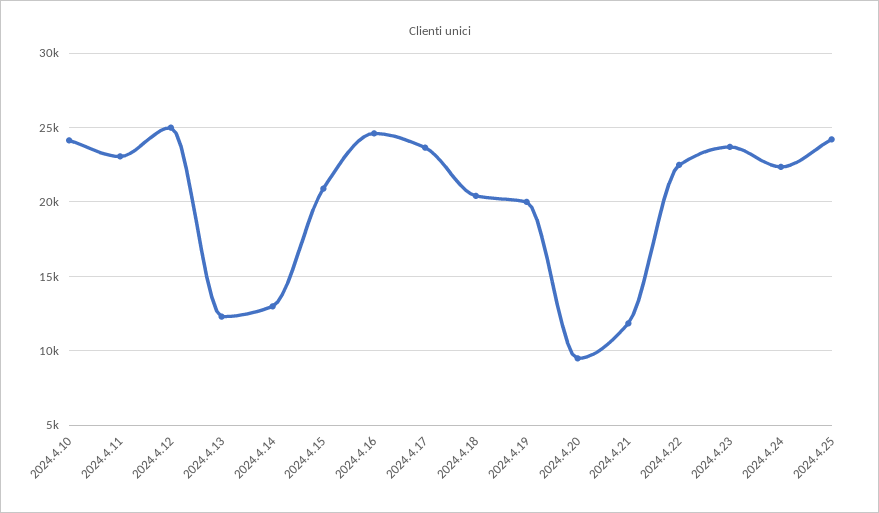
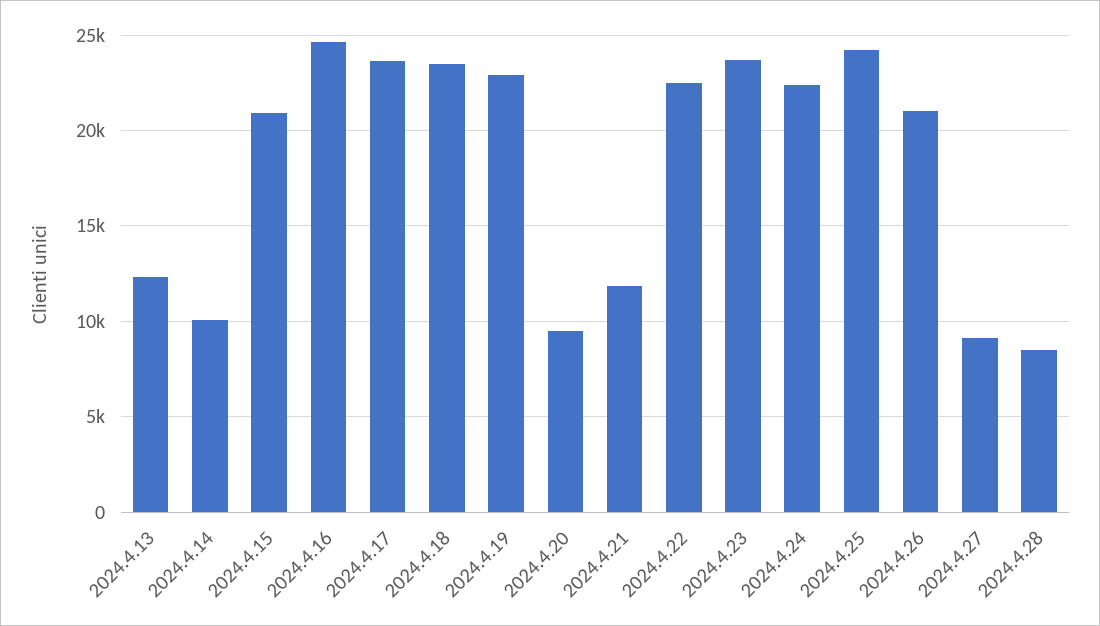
2024.4.10: 24000 -> none
2024.4.11: 23000 -> none
2024.4.12: 25000 -> none
2024.4.14: 13000 -> 10000
2024.4.18: 20500 -> 23500
2024.4.19: 20000 -> 23000
2024.4.26: none -> 21000
2024.4.27: none -> 9000
2024.4.28: none -> 8500

